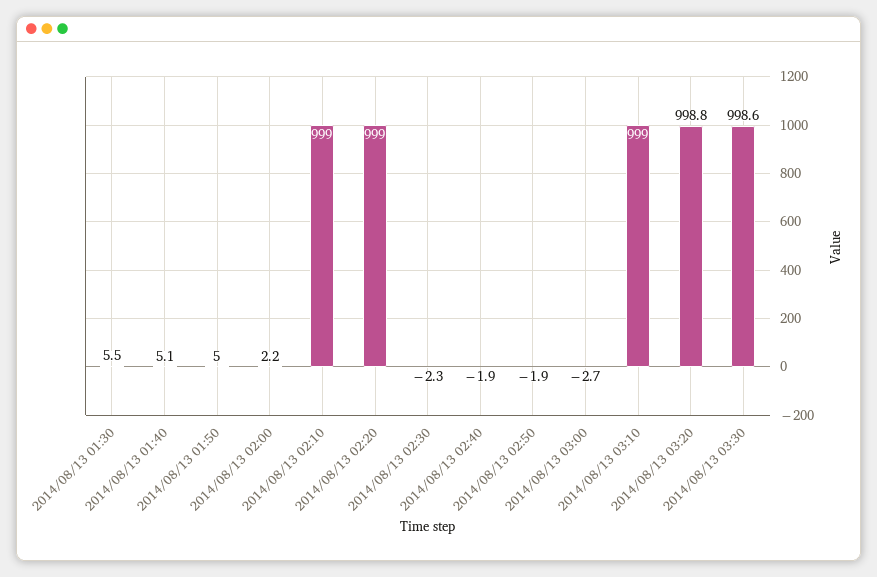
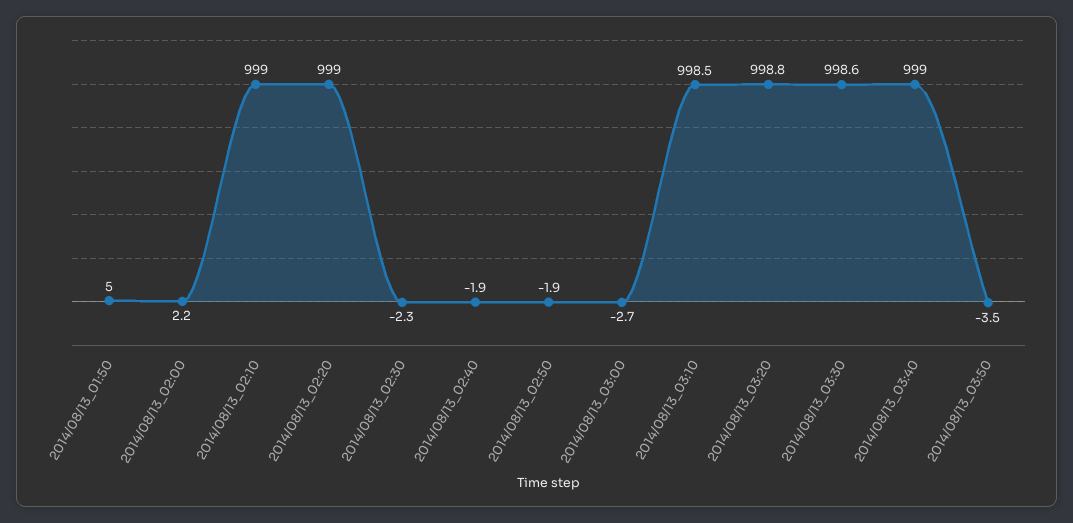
2014/08/13 01:30: 5.5 -> none
2014/08/13 01:40: 5.1 -> none
2014/08/13 03:10: 999 -> 998.5
2014/08/13_03:40: none -> 999
2014/08/13_03:50: none -> -3.5

